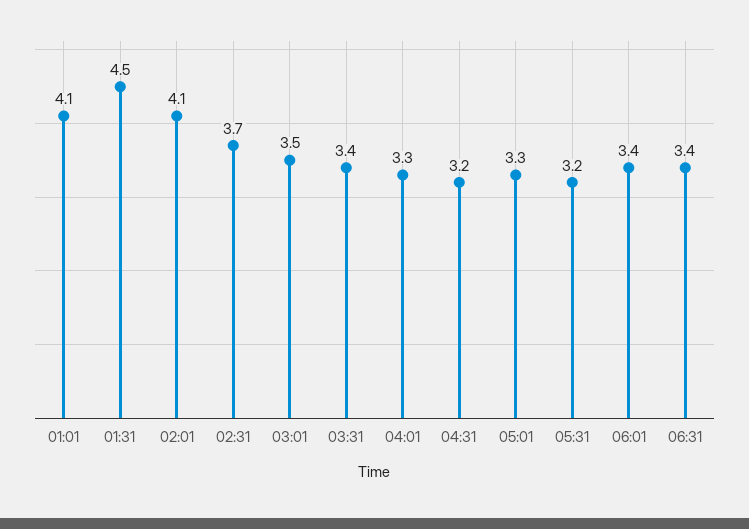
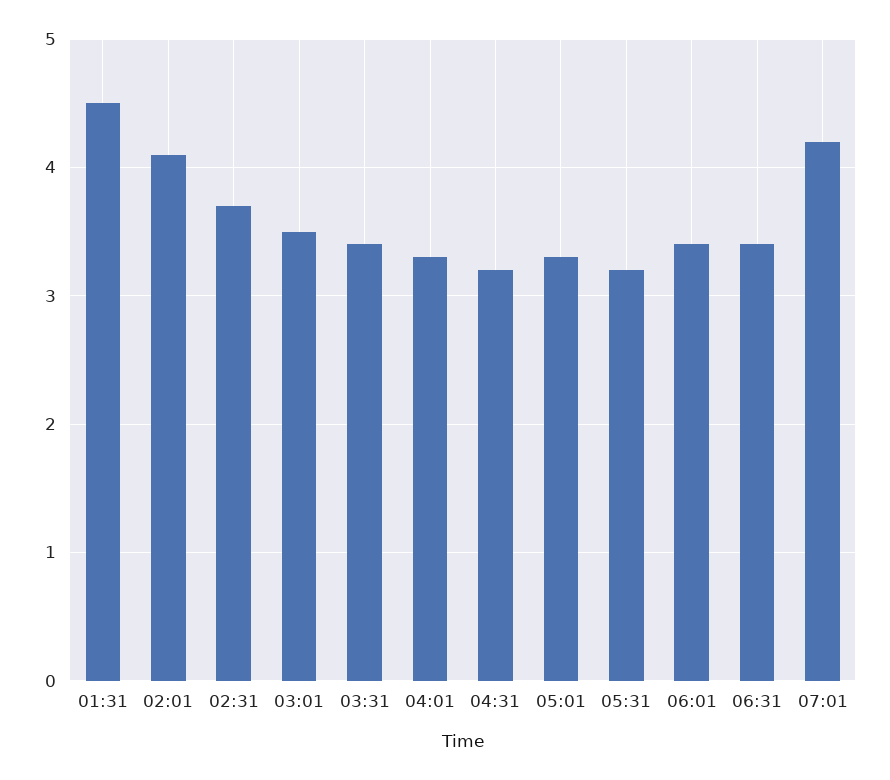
01:01: 4.1 -> none
07:01: none -> 4.2

